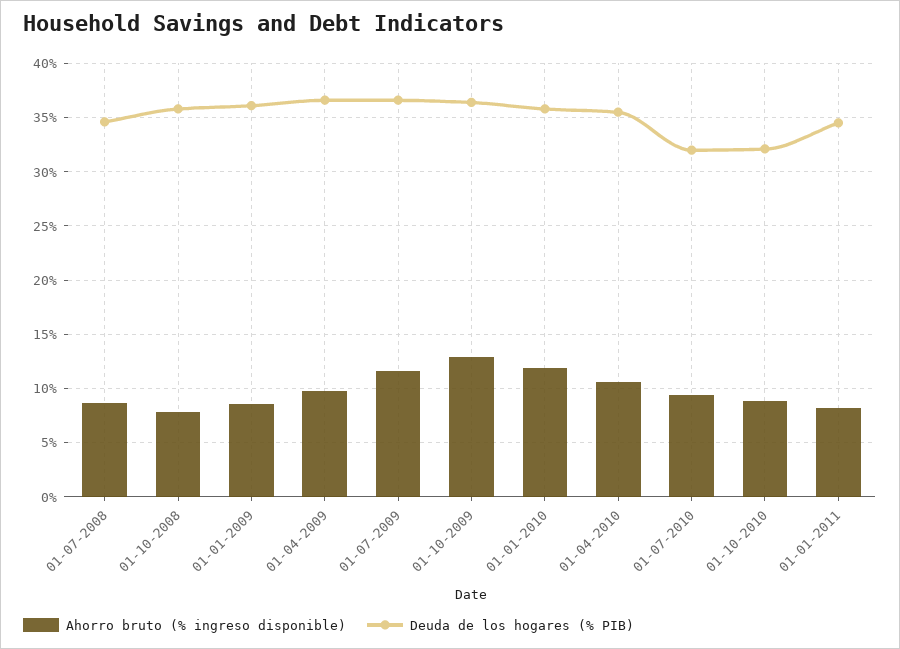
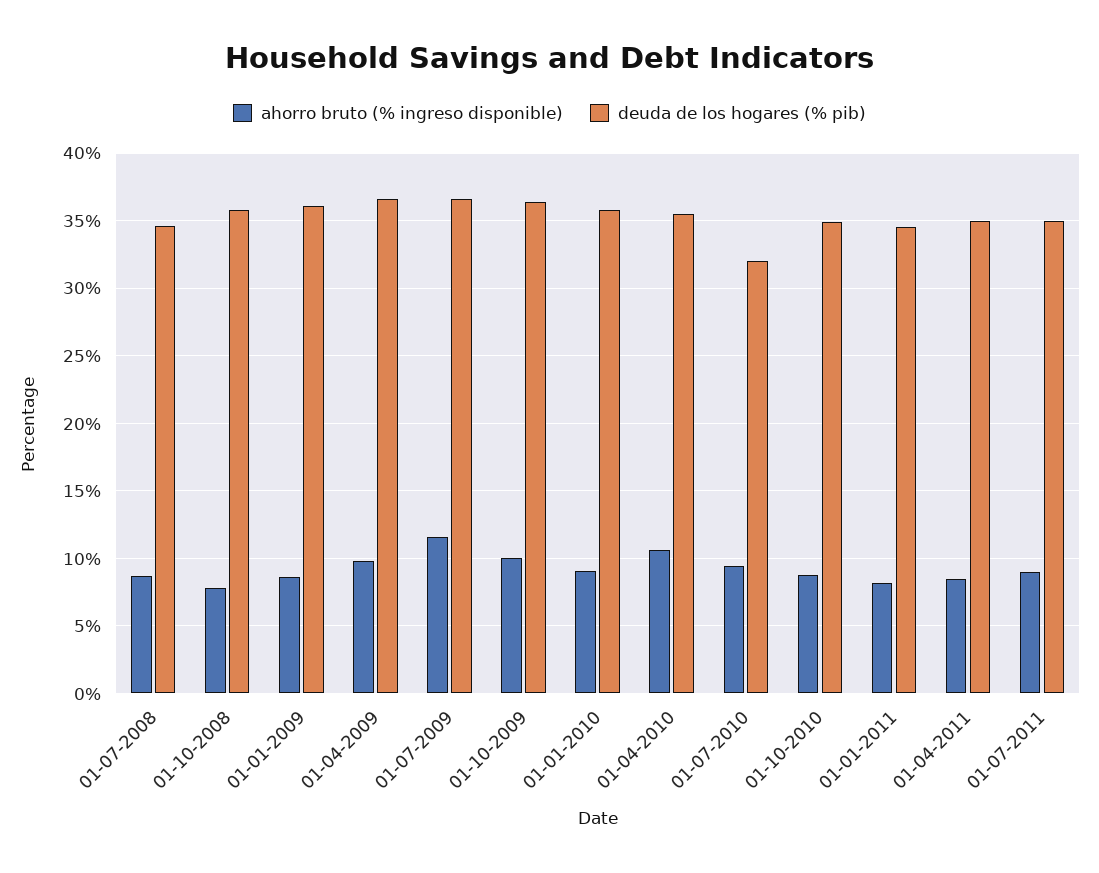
Ahorro bruto (% ingreso disponible), 01-10-2009: 13 -> 10
Ahorro bruto (% ingreso disponible), 01-01-2010: 12 -> 9
Deuda de los hogares (% PIB), 01-10-2010: 32 -> 35
Ahorro bruto (% ingreso disponible), 01-04-2011: none -> 8.5
Deuda de los hogares (% PIB), 01-04-2011: none -> 35
Ahorro bruto (% ingreso disponible), 01-07-2011: none -> 9
Deuda de los hogares (% PIB), 01-07-2011: none -> 35

